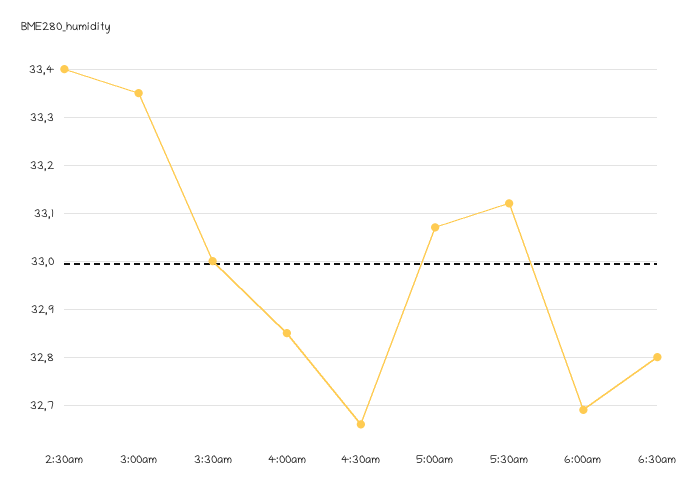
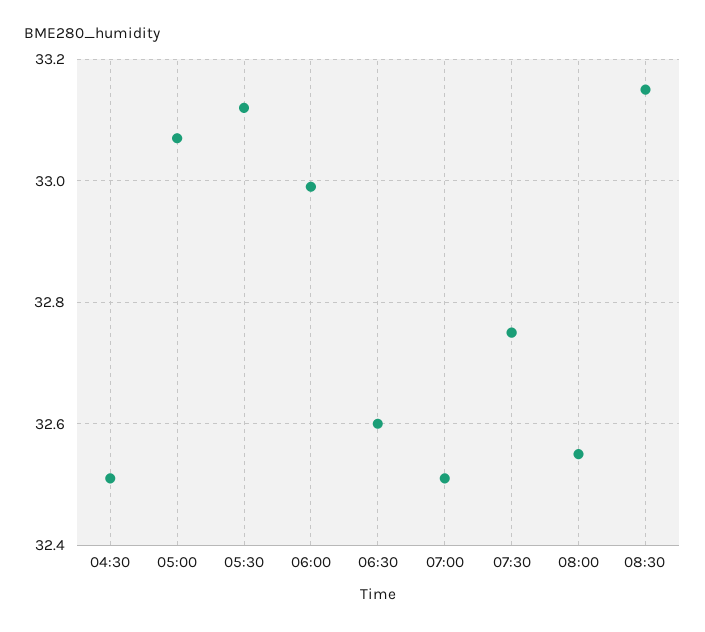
2:30am: 33.4 -> none
3:00am: 33.35 -> none
3:30am: 33 -> none
4:00am: 32.85 -> none
4:30am: 32.65 -> 32.5
6:00am: 32.7 -> 33
6:30am: 32.8 -> 32.6
07:00: none -> 32.5
07:30: none -> 32.75
08:00: none -> 32.55
08:30: none -> 33.15

